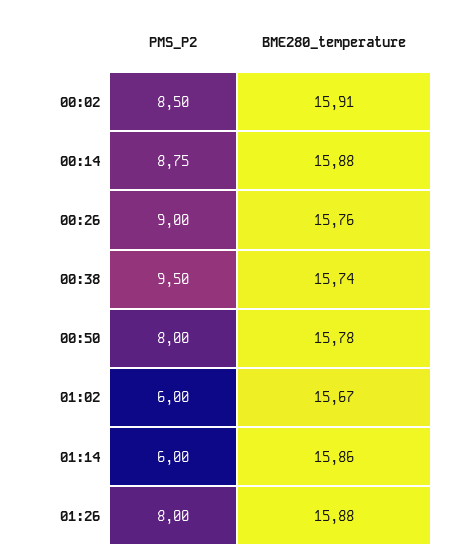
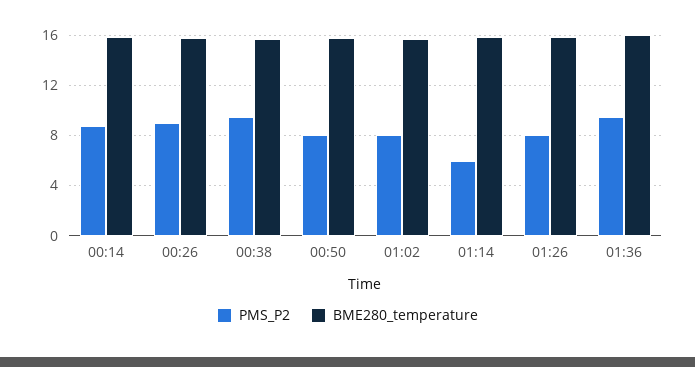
PMS_P2, 00:02: 8.5 -> none
BME280_temperature, 00:02: 15.91 -> none
PMS_P2, 01:02: 6 -> 8
PMS_P2, 01:36: none -> 9.5
BME280_temperature, 01:36: none -> 16

